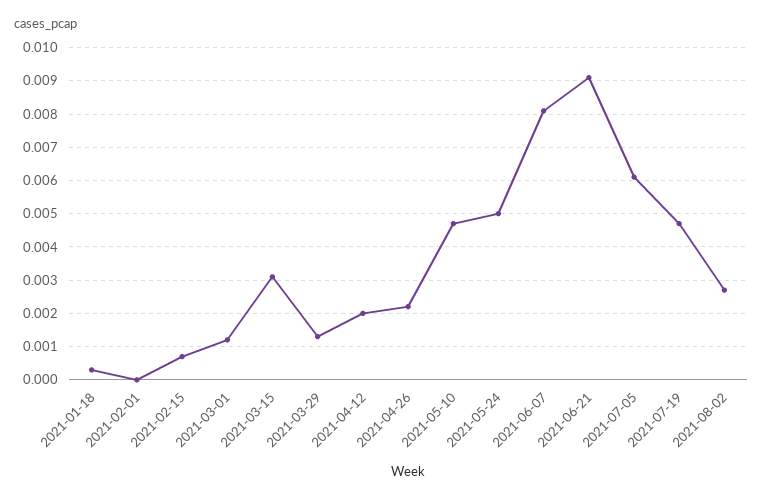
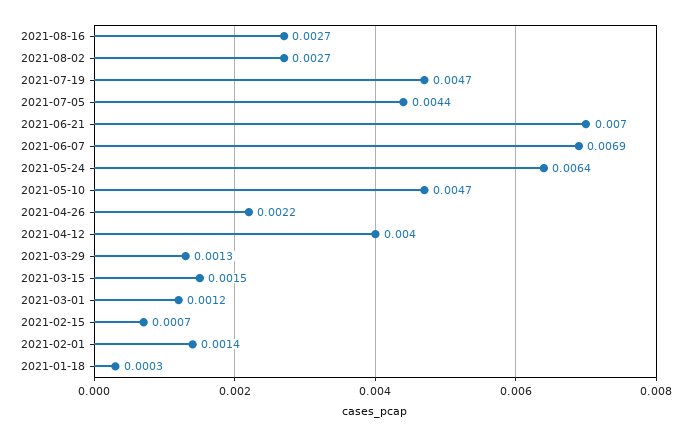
2021-02-01: 0 -> 0.0014
2021-03-15: 0.003 -> 0.0015
2021-04-12: 0.002 -> 0.004
2021-05-24: 0.005 -> 0.0064
2021-06-07: 0.008 -> 0.0069
2021-06-21: 0.009 -> 0.007
2021-07-05: 0.006 -> 0.0044
2021-08-16: none -> 0.0027

